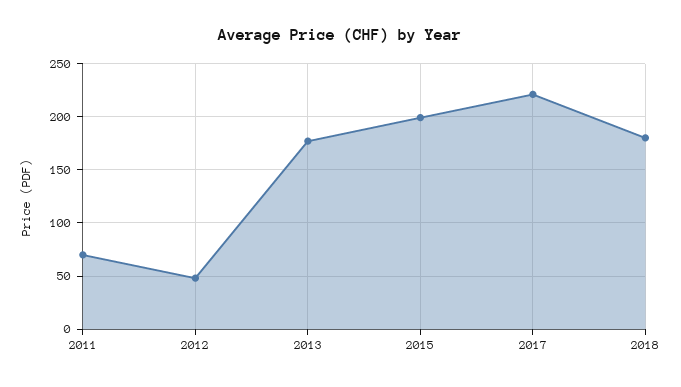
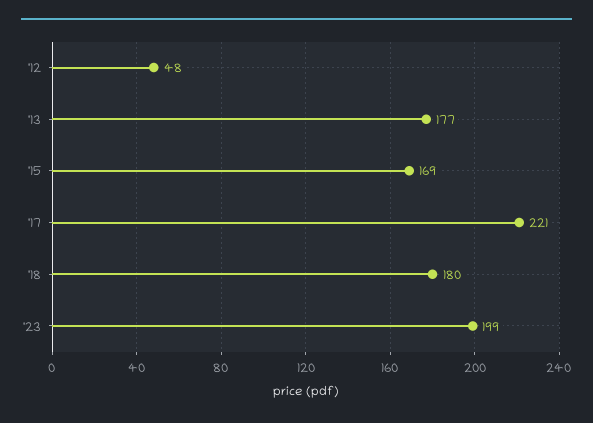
2011: 70 -> none
2015: 200 -> 169
'23: none -> 199

